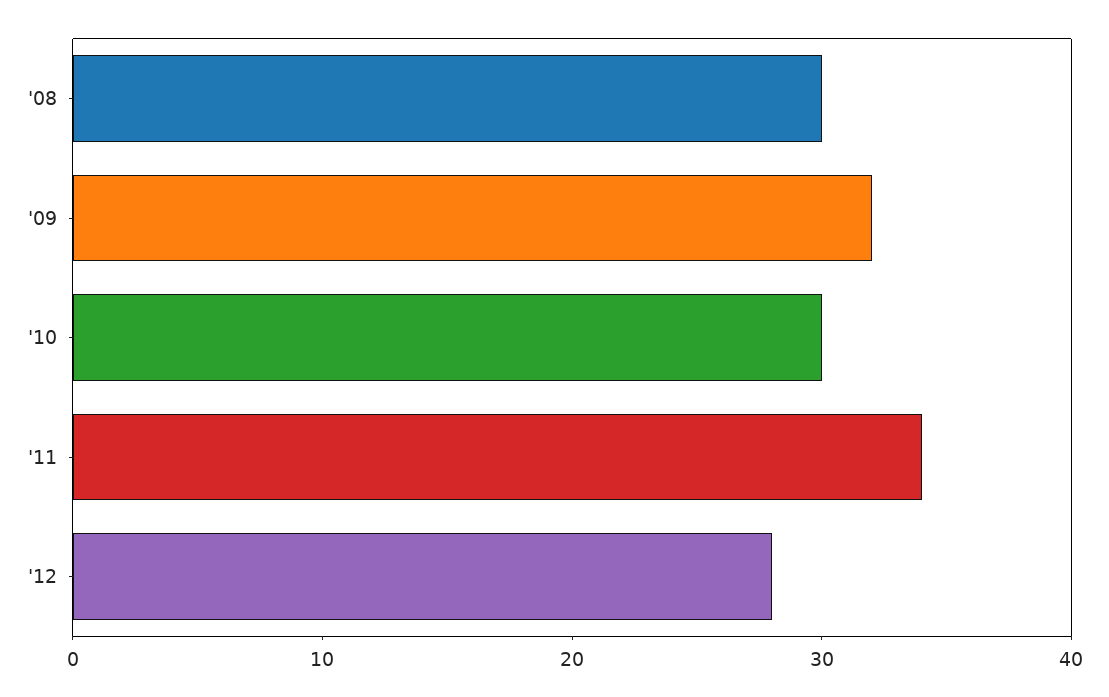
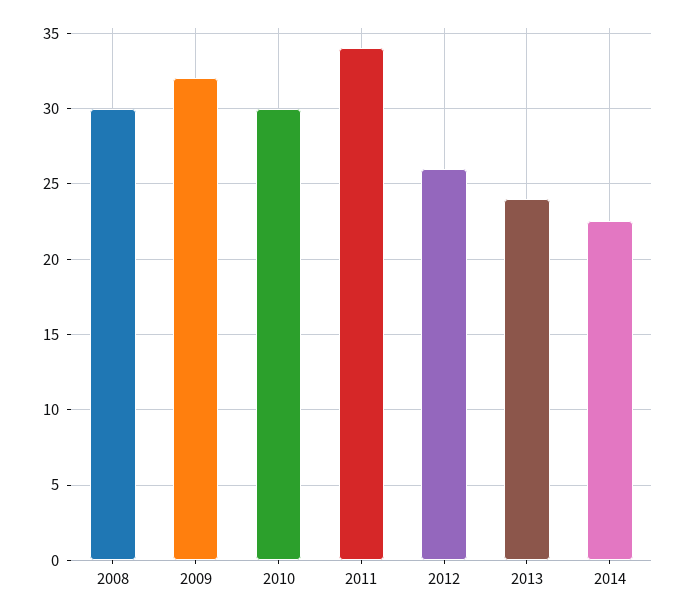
'12: 28 -> 26
2013: none -> 24
2014: none -> 22.5

